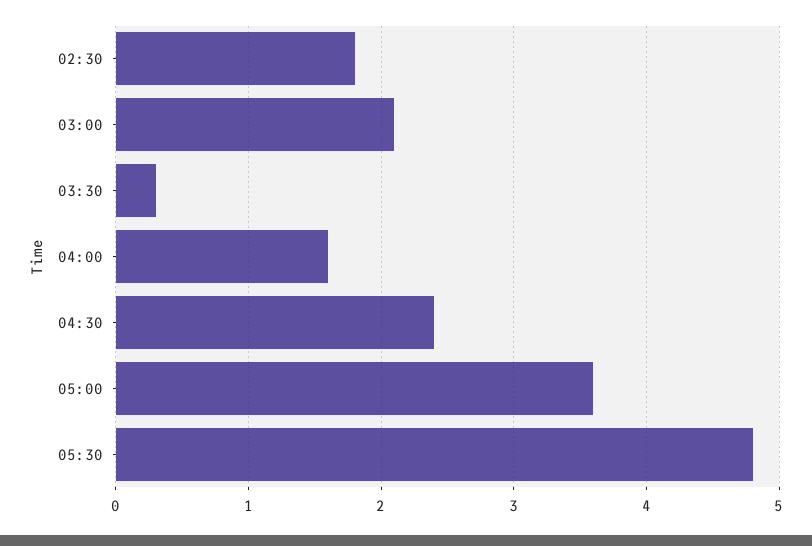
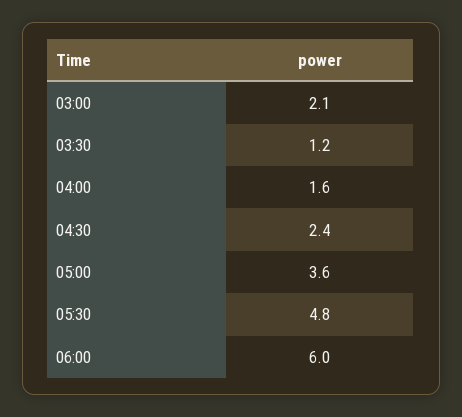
02:30: 1.8 -> none
03:30: 0.3 -> 1.2
06:00: none -> 6

